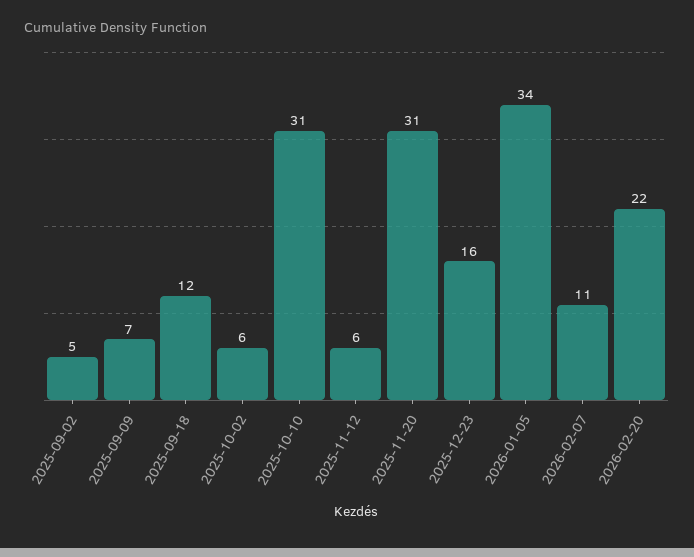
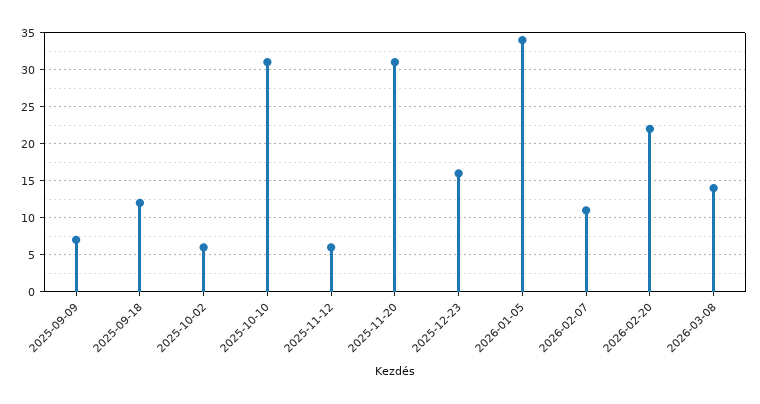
2025-09-02: 5 -> none
2026-03-08: none -> 14

